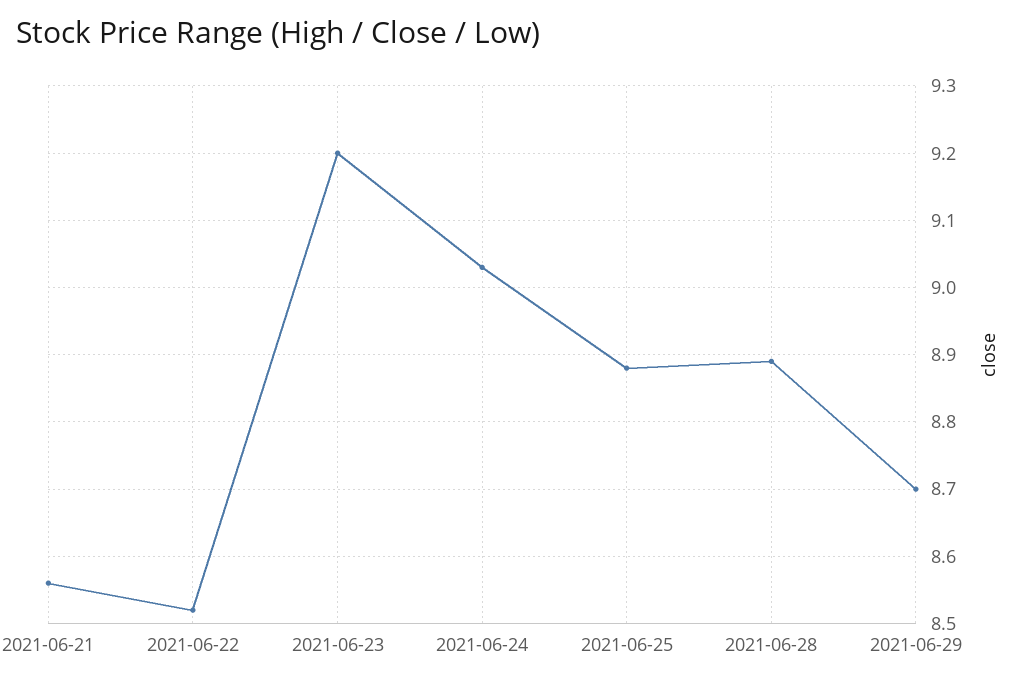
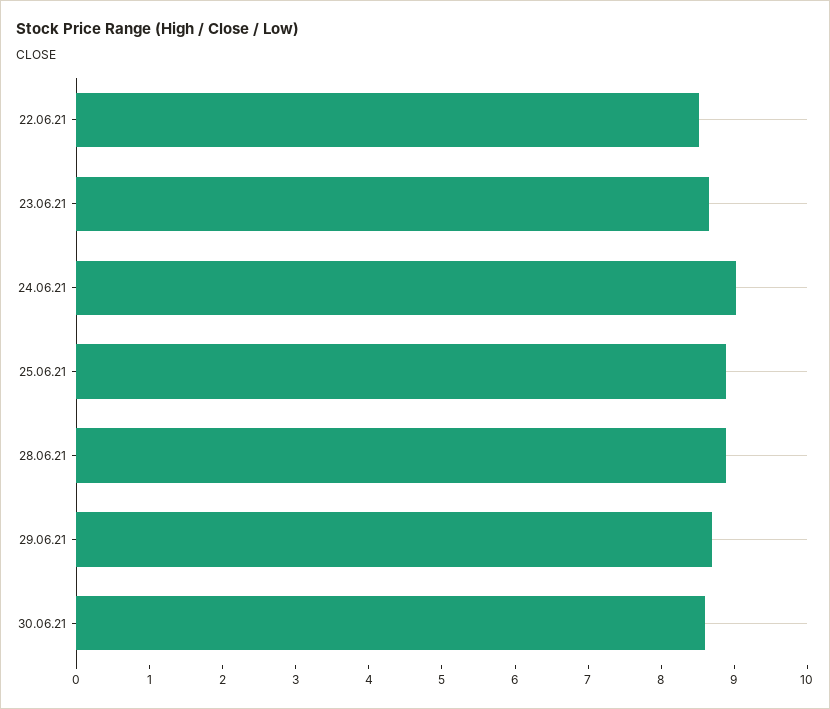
2021-06-21: 8.56 -> none
2021-06-23: 9.2 -> 8.6
30.06.21: none -> 8.6

